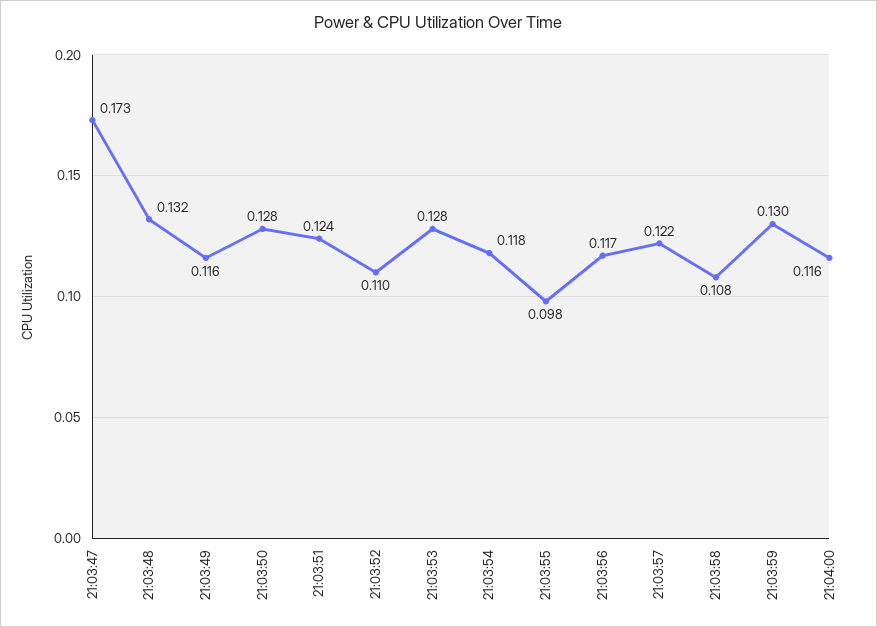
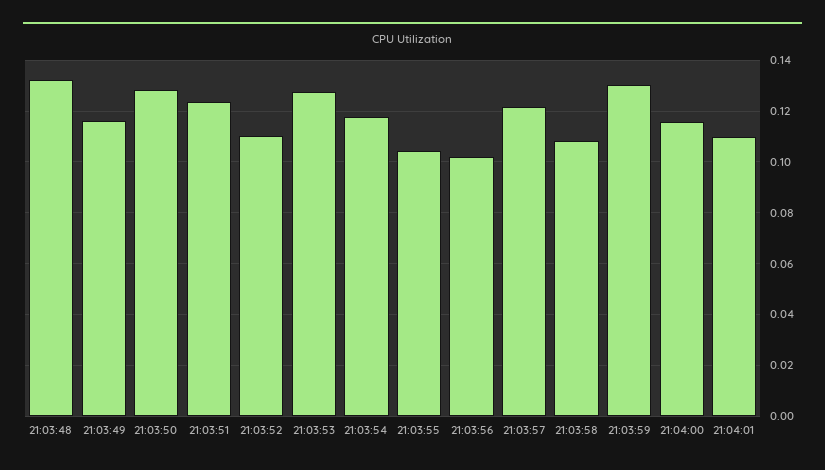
21:03:47: 0.173 -> none
21:03:55: 0.098 -> 0.105
21:03:56: 0.117 -> 0.1025
21:04:01: none -> 0.11

